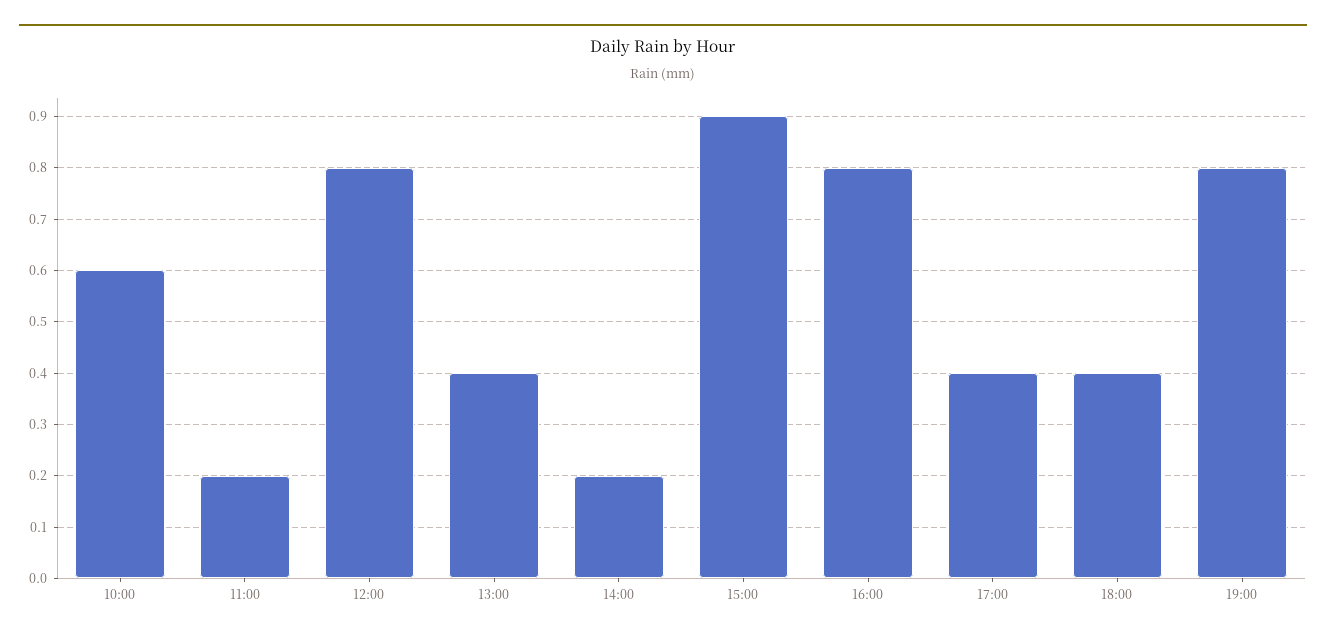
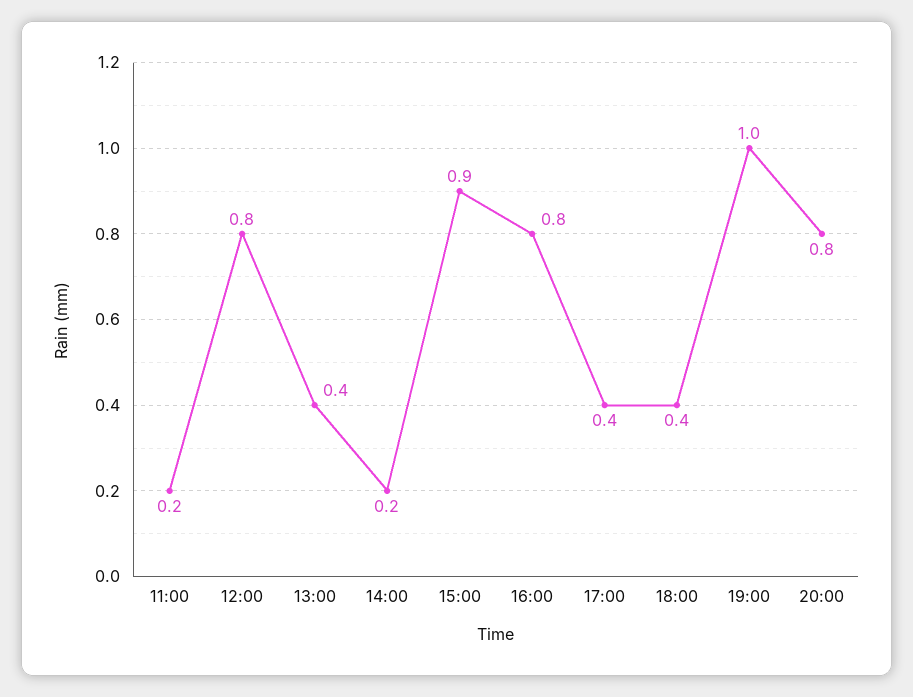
10:00: 0.6 -> none
19:00: 0.8 -> 1
20:00: none -> 0.8

